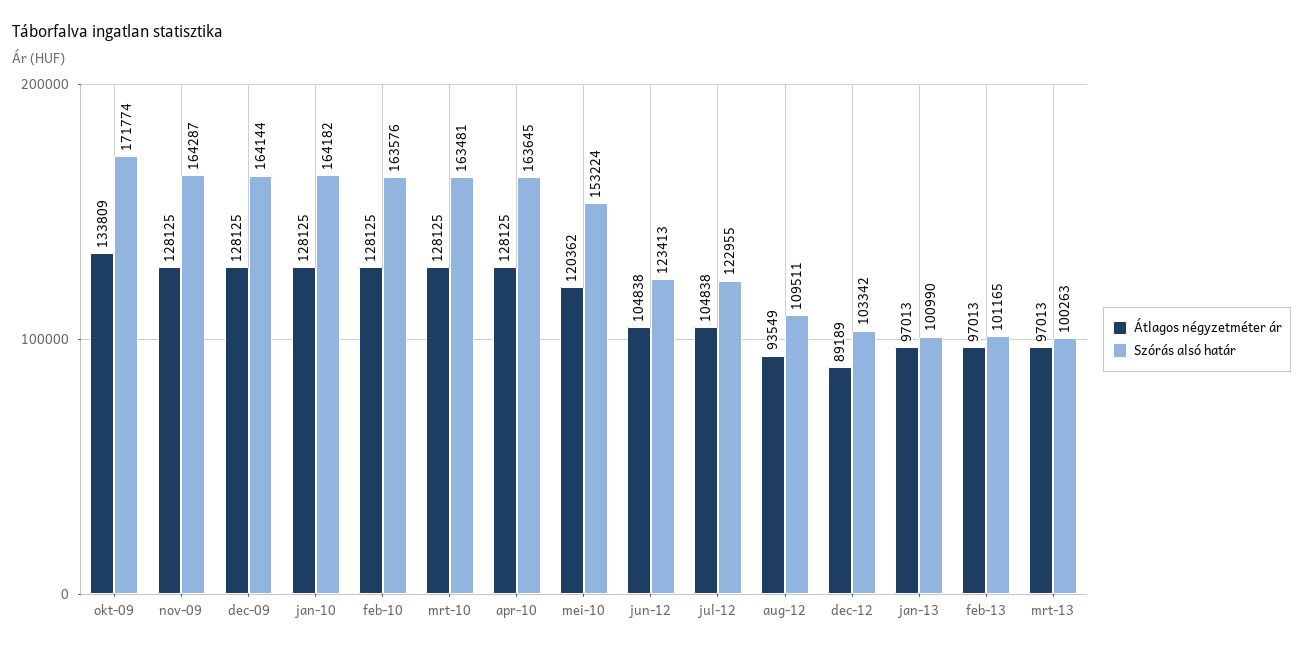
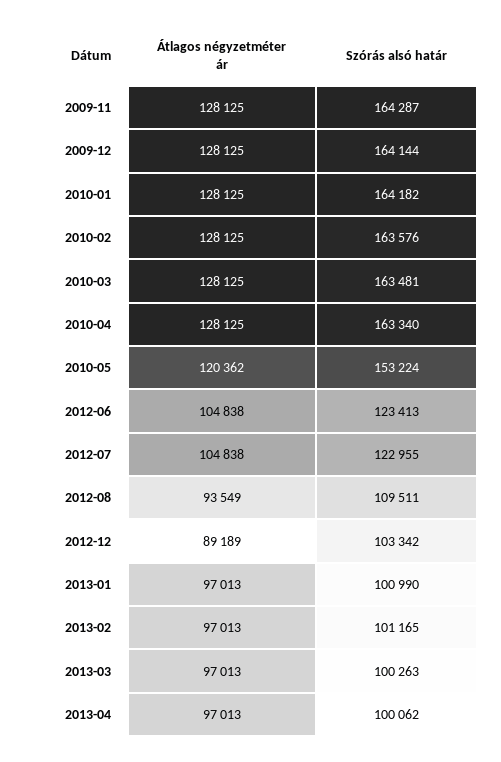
Átlagos négyzetméter ár, okt-09: 133809 -> none
Szórás alsó határ, okt-09: 171774 -> none
Szórás alsó határ, apr-10: 163645 -> 163340
Átlagos négyzetméter ár, 2013-04: none -> 97013
Szórás alsó határ, 2013-04: none -> 100062

